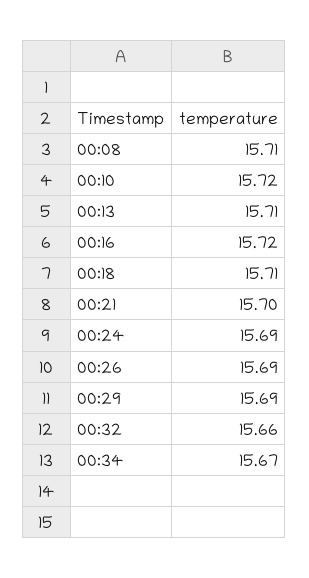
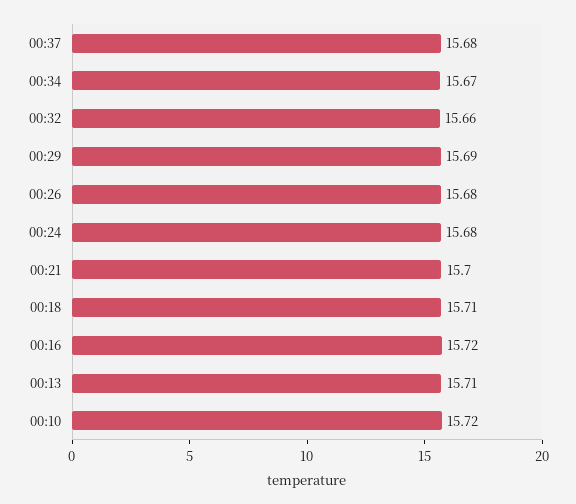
00:08: 15.71 -> none
00:24: 15.69 -> 15.68
00:26: 15.69 -> 15.68
00:37: none -> 15.68

